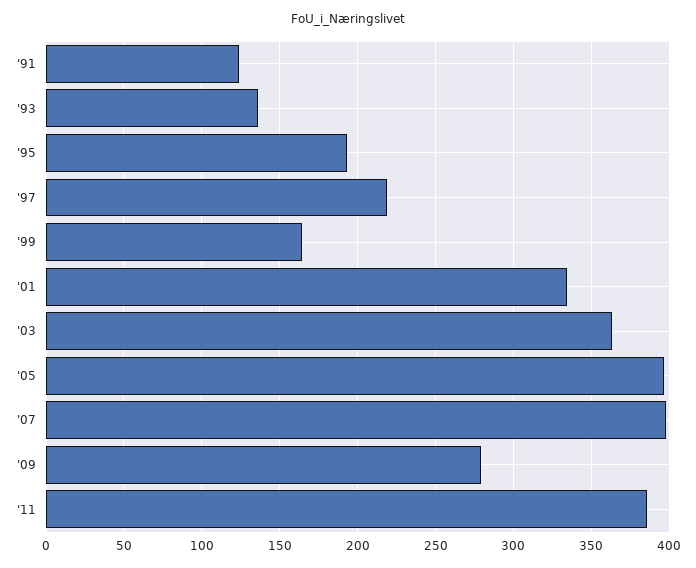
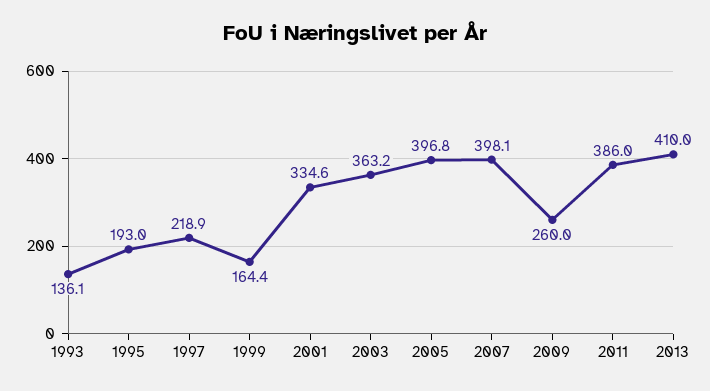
'91: 125 -> none
'09: 280 -> 260
2013: none -> 410

